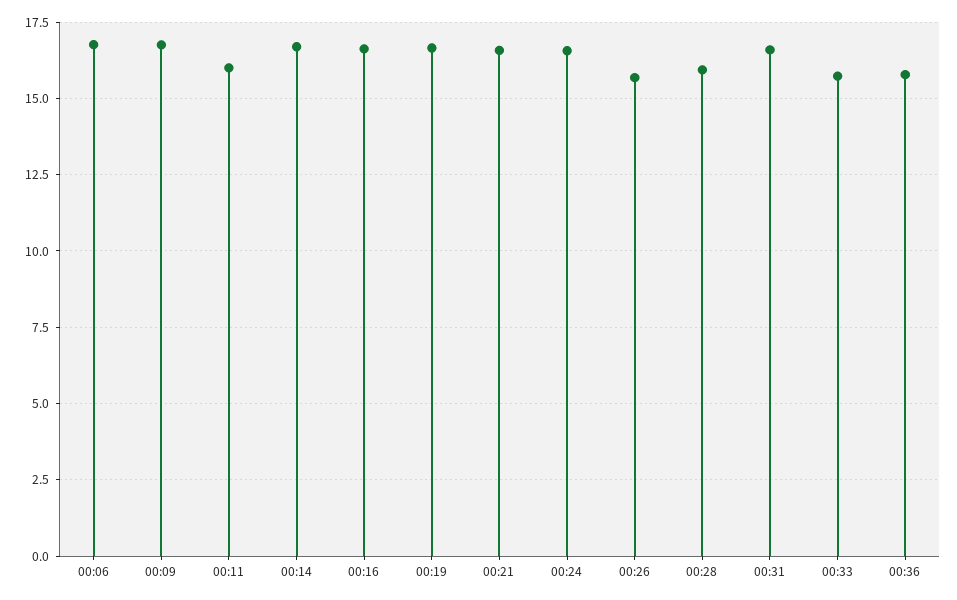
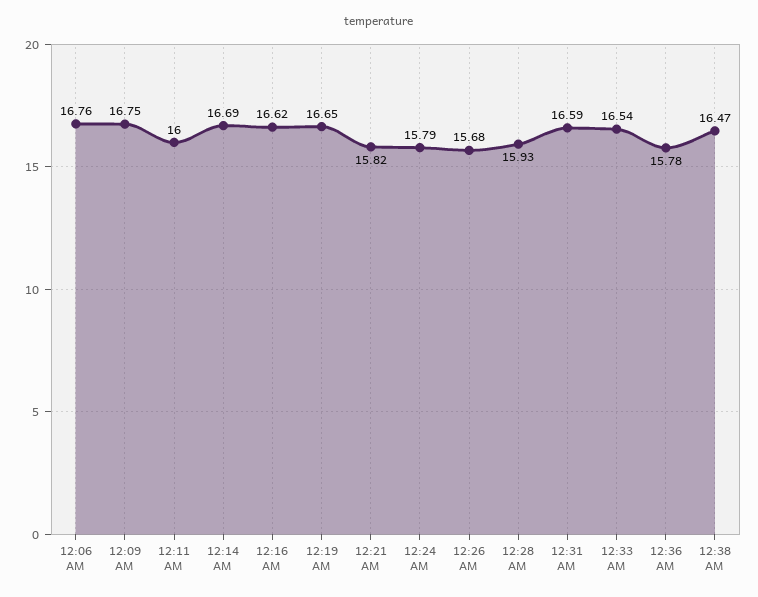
00:21: 16.5 -> 15.82
00:24: 16.5 -> 15.79
00:33: 15.75 -> 16.54
12:38 AM: none -> 16.47

